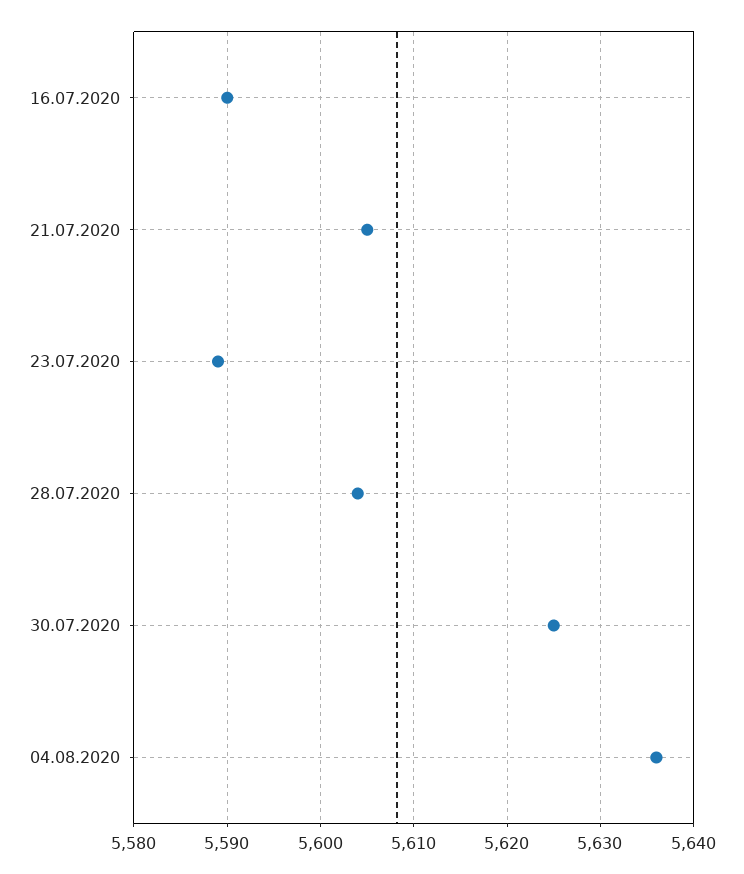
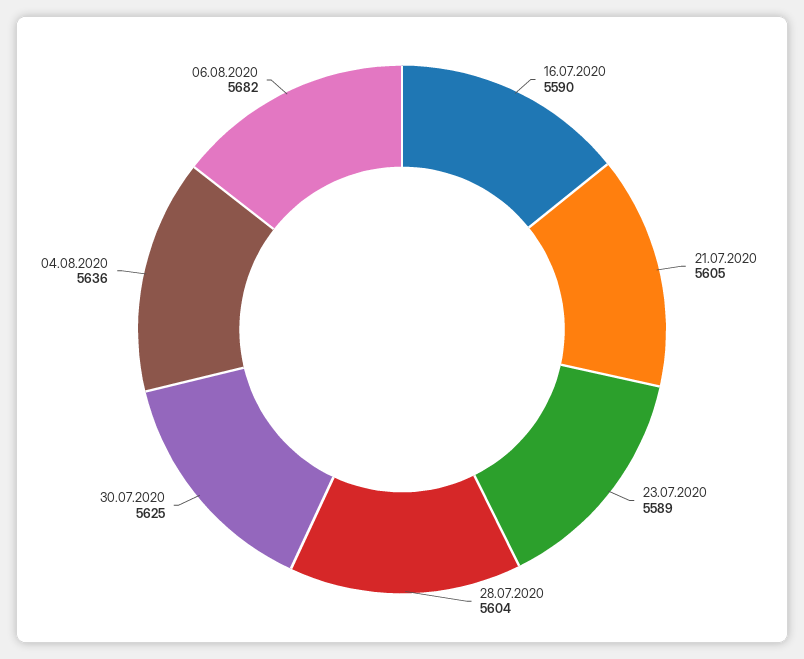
06.08.2020: none -> 5682

